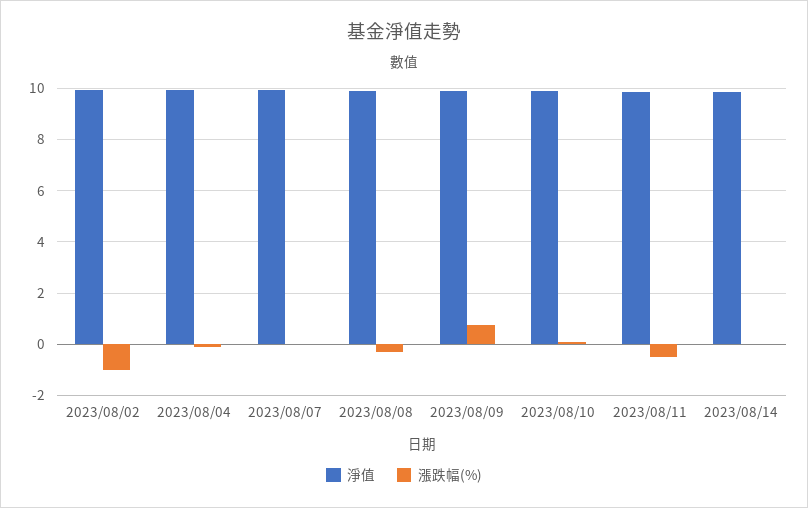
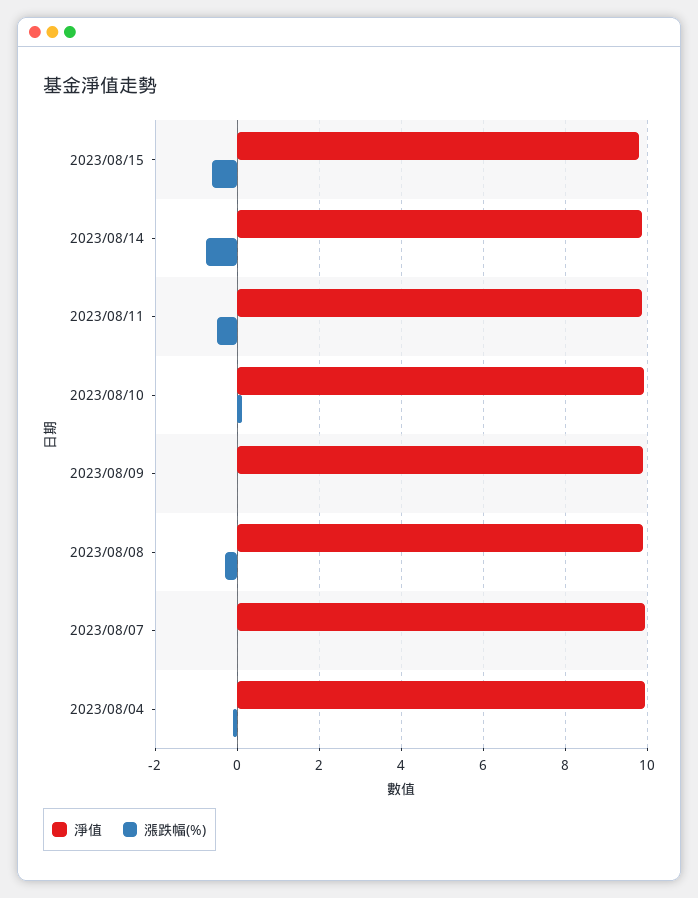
淨值, 2023/08/02: 10 -> none
漲跌幅(%), 2023/08/02: -1 -> none
漲跌幅(%), 2023/08/09: 0.75 -> 0
漲跌幅(%), 2023/08/14: 0 -> -0.8
淨值, 2023/08/15: none -> 9.8
漲跌幅(%), 2023/08/15: none -> -0.6

